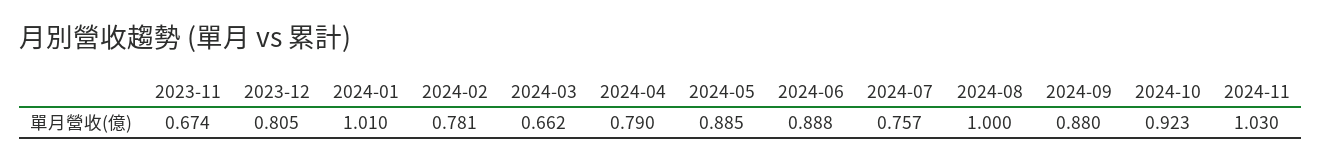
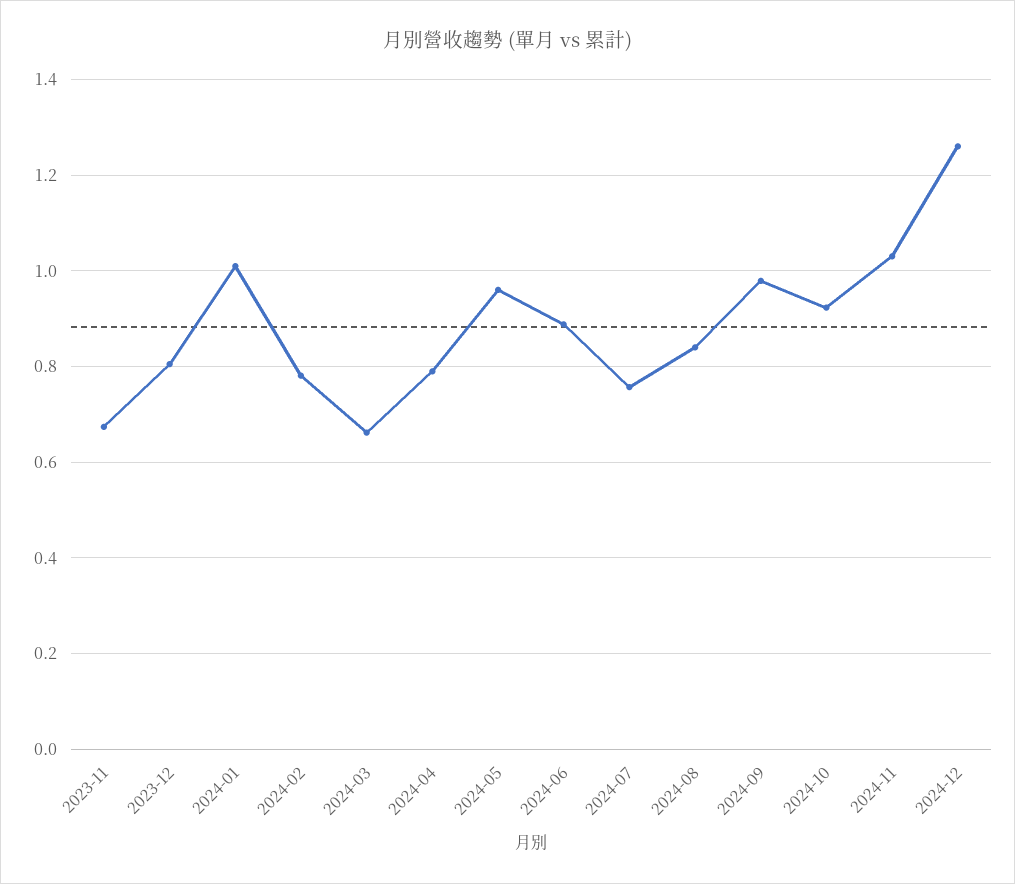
2024-05: 0.885 -> 0.96
2024-08: 1 -> 0.84
2024-09: 0.88 -> 0.98
2024-12: none -> 1.26

